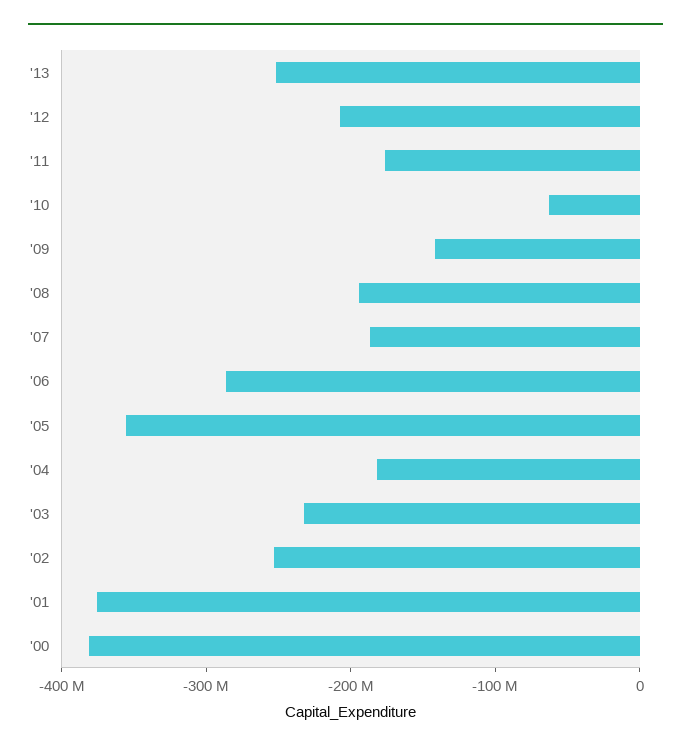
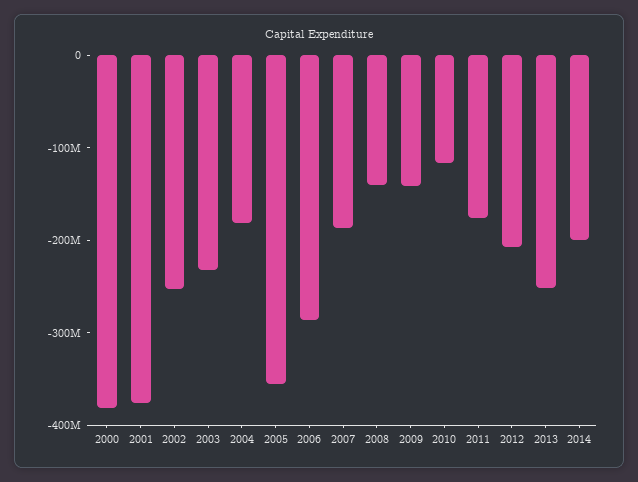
'10: -60000000 -> -120000000
'08: -200000000 -> -140000000
2014: none -> -200000000

